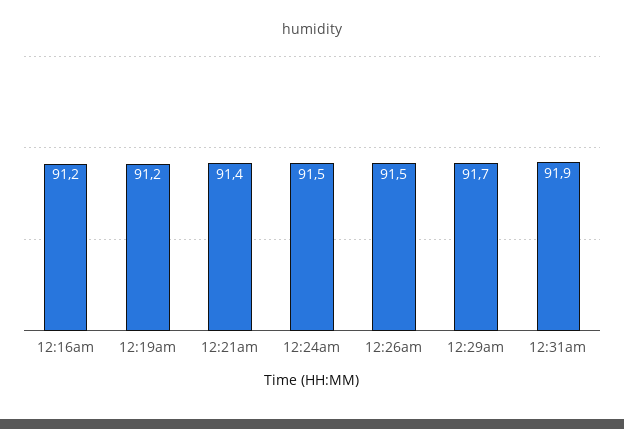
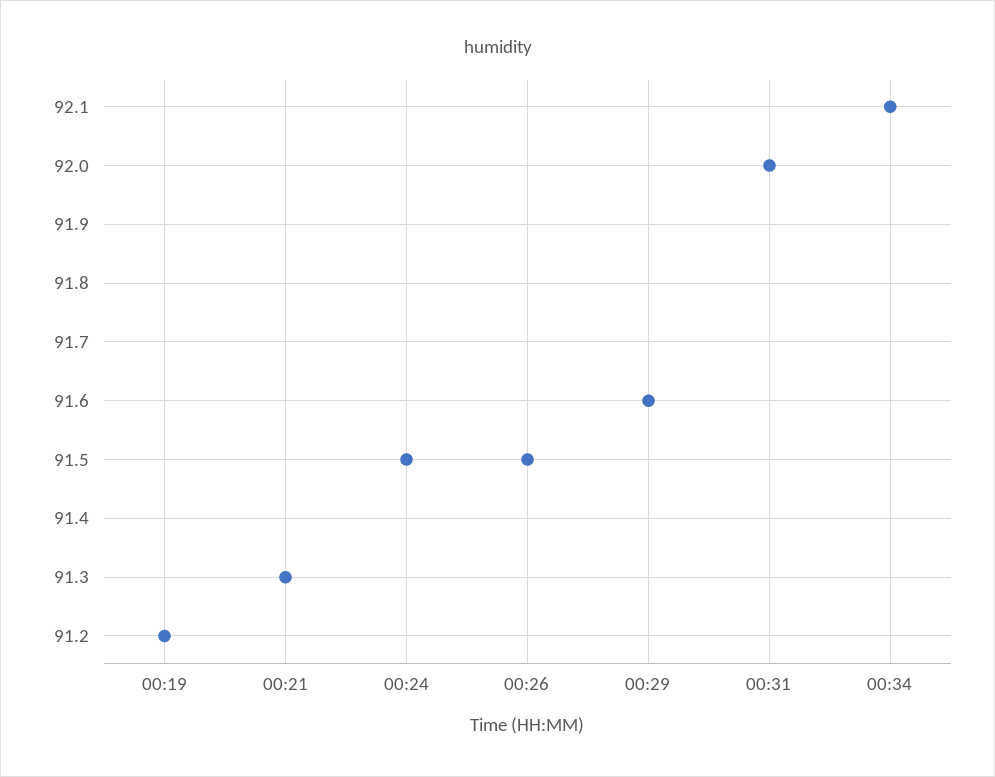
12:16am: 91.2 -> none
12:21am: 91.4 -> 91.3
12:29am: 91.7 -> 91.6
12:31am: 91.9 -> 92
00:34: none -> 92.1

